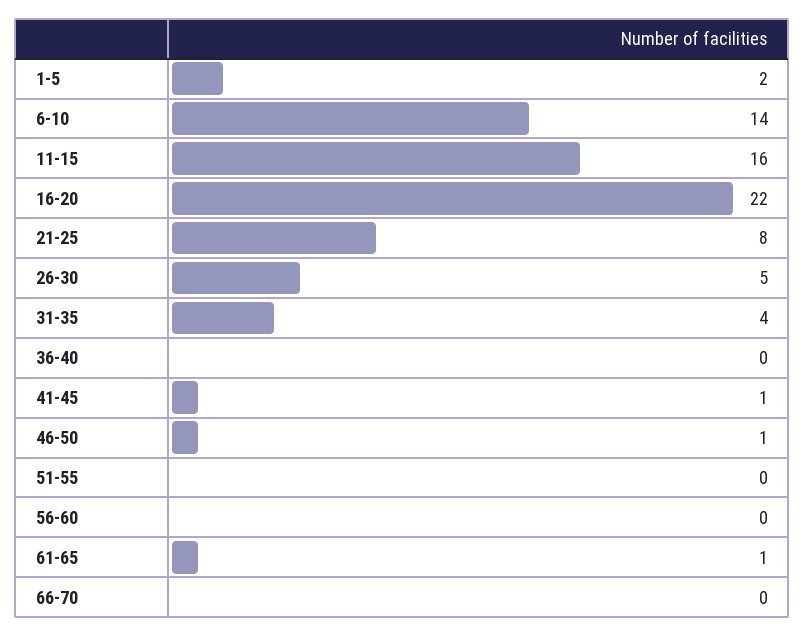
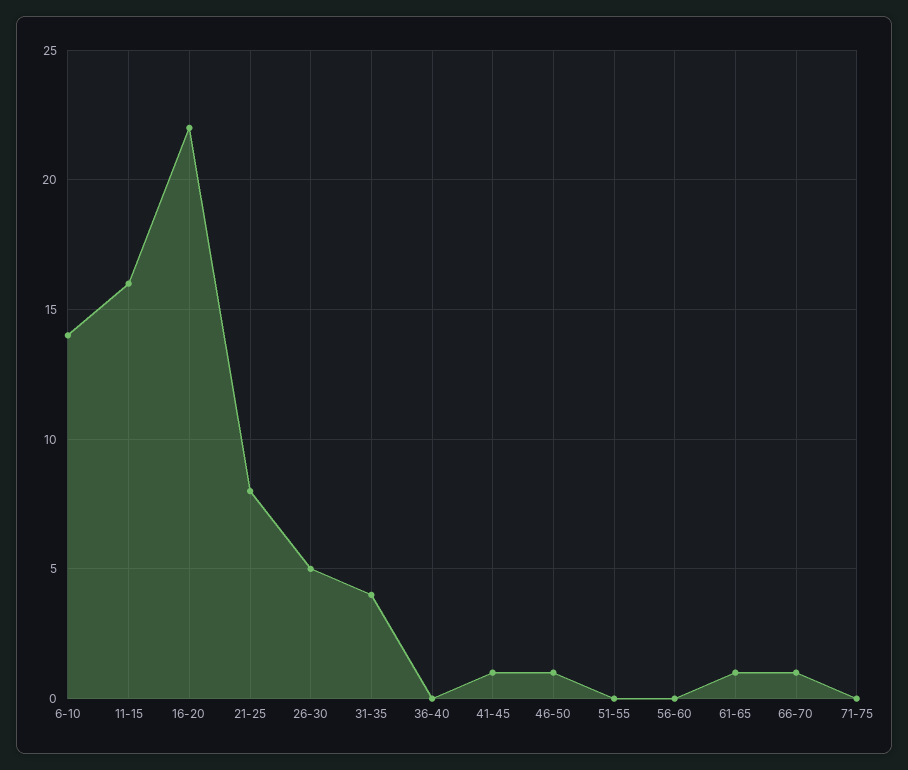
1-5: 2 -> none
66-70: 0 -> 1
71-75: none -> 0

